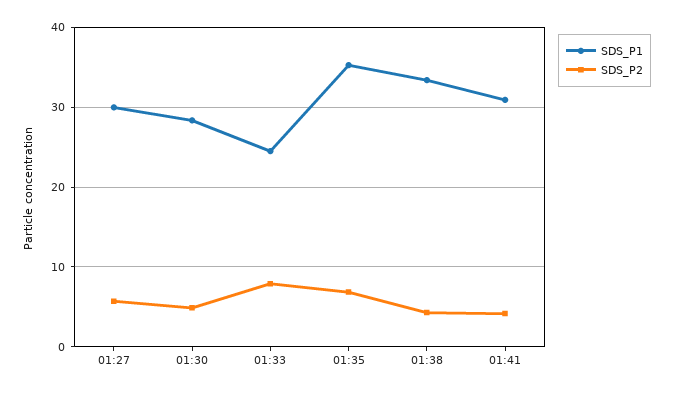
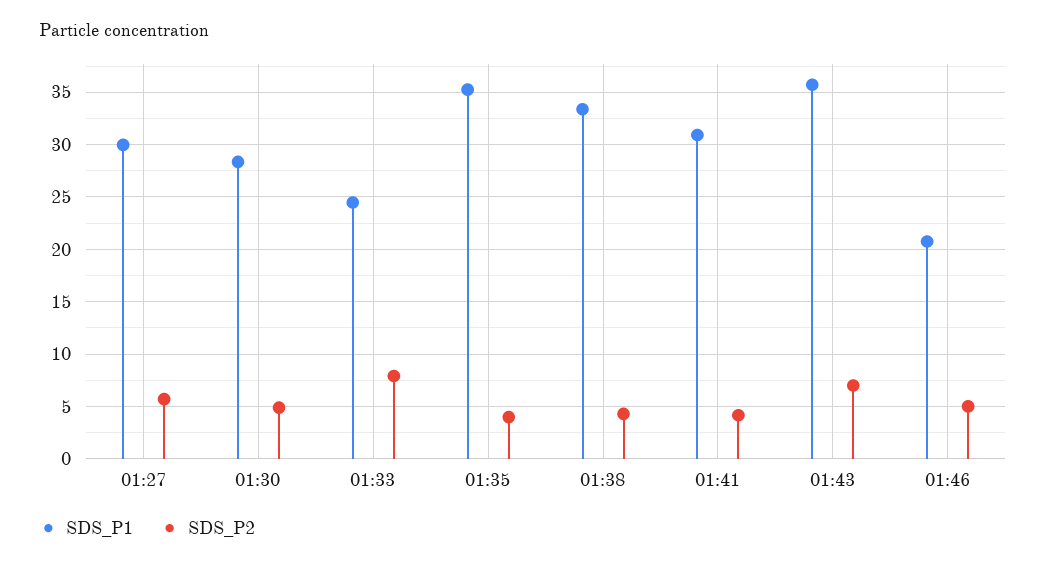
SDS_P2, 01:35: 7 -> 4
SDS_P1, 01:43: none -> 36
SDS_P2, 01:43: none -> 7
SDS_P1, 01:46: none -> 21
SDS_P2, 01:46: none -> 5

